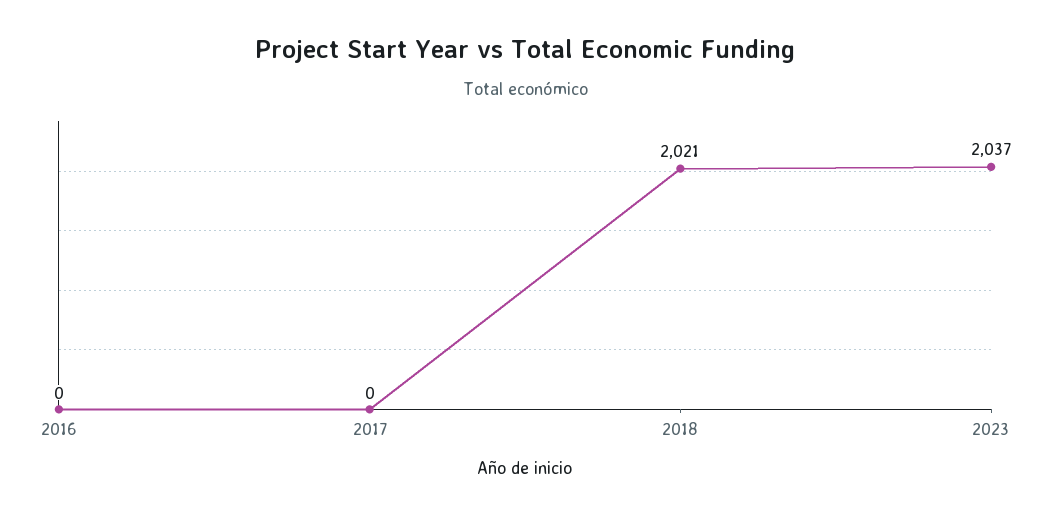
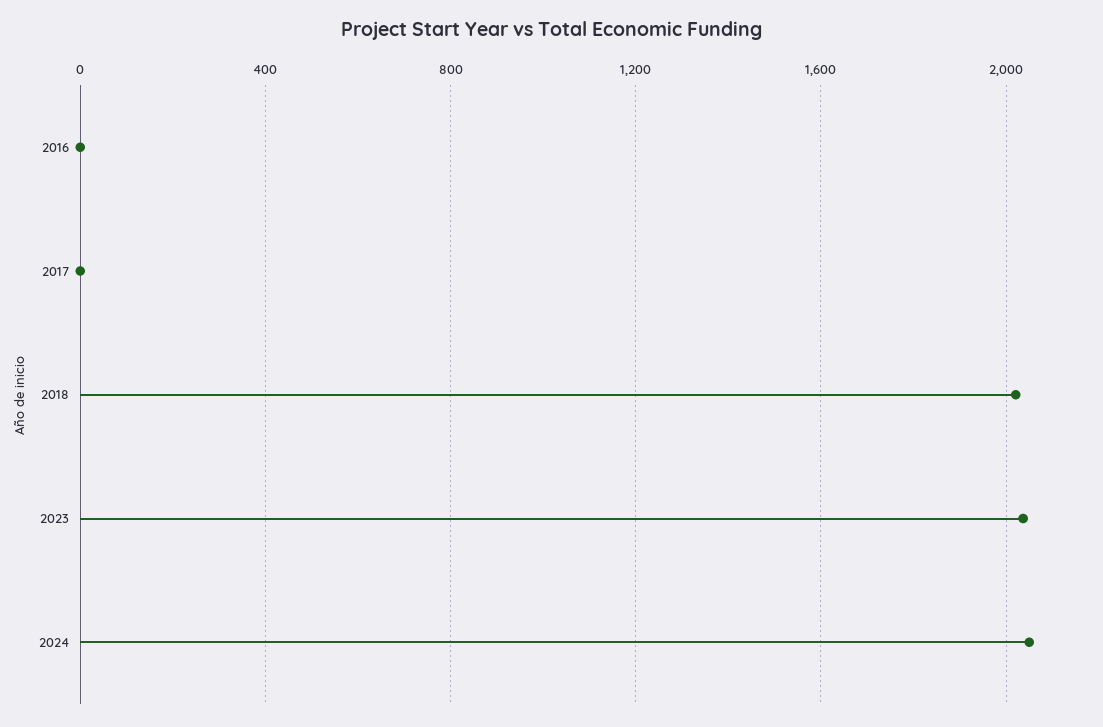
2024: none -> 2050

